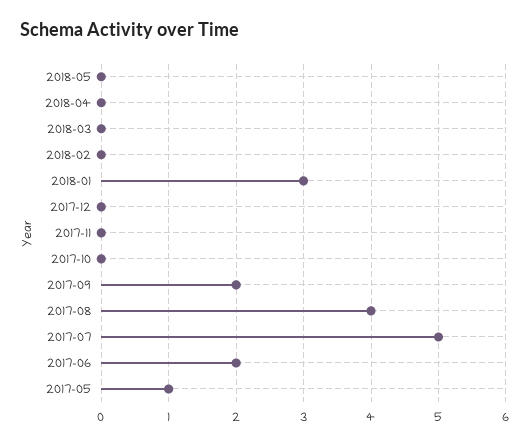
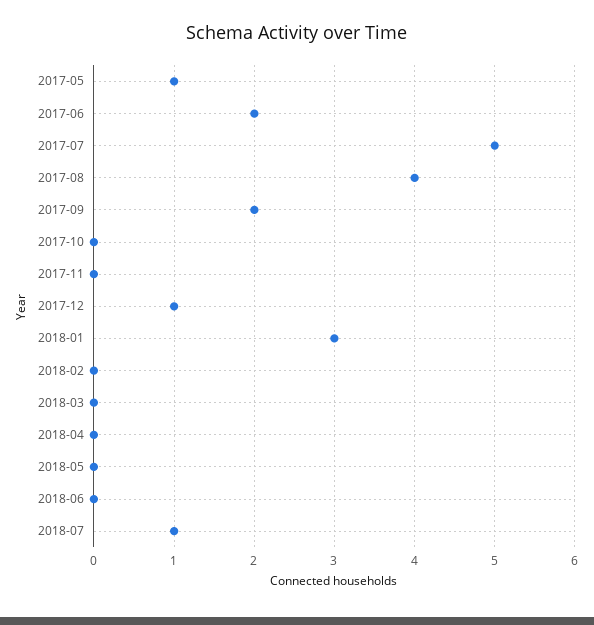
2017-12: 0 -> 1
2018-06: none -> 0
2018-07: none -> 1

